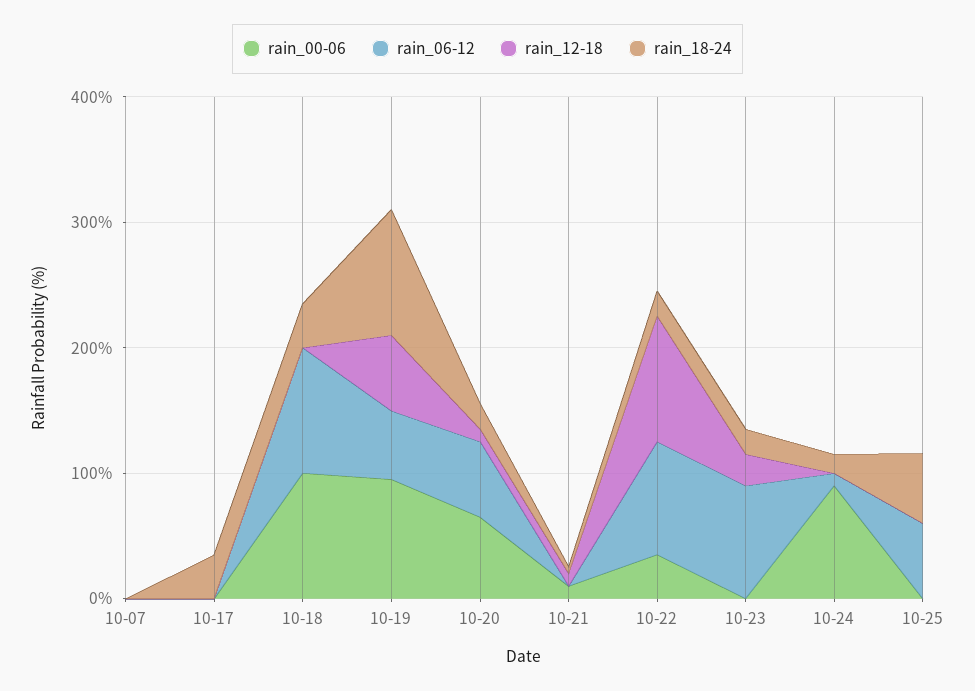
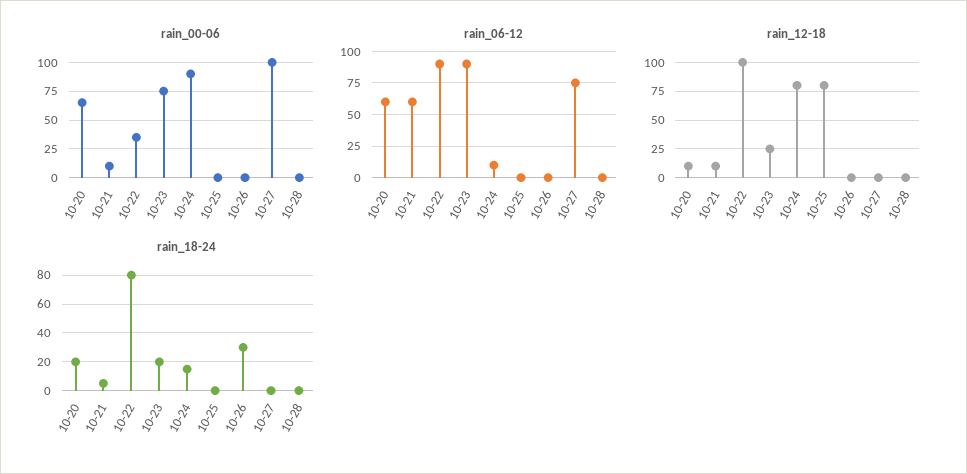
rain_00-06, 10-07: 0 -> none
rain_06-12, 10-07: 0 -> none
rain_12-18, 10-07: 0 -> none
rain_18-24, 10-07: 0 -> none
rain_00-06, 10-17: 0 -> none
rain_06-12, 10-17: 0 -> none
rain_12-18, 10-17: 0 -> none
rain_18-24, 10-17: 40 -> none
rain_00-06, 10-18: 100 -> none
rain_06-12, 10-18: 100 -> none
rain_12-18, 10-18: 0 -> none
rain_18-24, 10-18: 40 -> none
rain_00-06, 10-19: 100 -> none
rain_06-12, 10-19: 60 -> none
rain_12-18, 10-19: 60 -> none
rain_18-24, 10-19: 100 -> none
rain_06-12, 10-21: 0 -> 60
rain_18-24, 10-22: 20 -> 80
rain_00-06, 10-23: 0 -> 75
rain_12-18, 10-24: 0 -> 75
rain_06-12, 10-25: 60 -> 0
rain_12-18, 10-25: 0 -> 75
rain_18-24, 10-25: 60 -> 0
rain_00-06, 10-26: none -> 0
rain_00-06, 10-27: none -> 100
rain_00-06, 10-28: none -> 0
rain_06-12, 10-26: none -> 0
rain_06-12, 10-27: none -> 75
rain_06-12, 10-28: none -> 0
rain_12-18, 10-26: none -> 0
rain_12-18, 10-27: none -> 0
rain_12-18, 10-28: none -> 0
rain_18-24, 10-26: none -> 30
rain_18-24, 10-27: none -> 0
rain_18-24, 10-28: none -> 0

